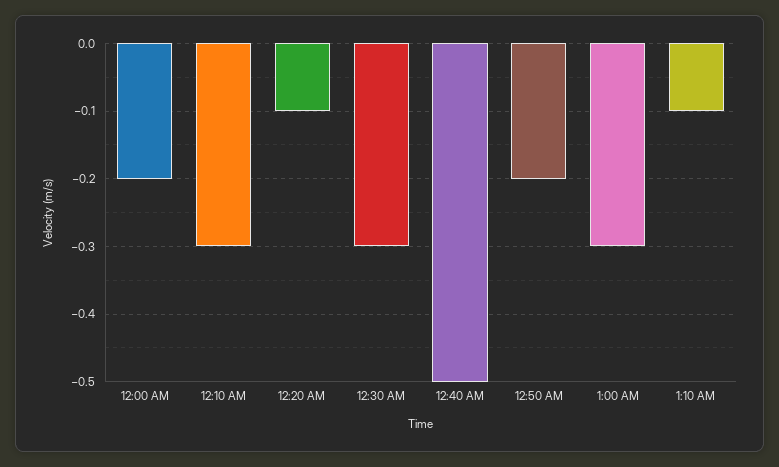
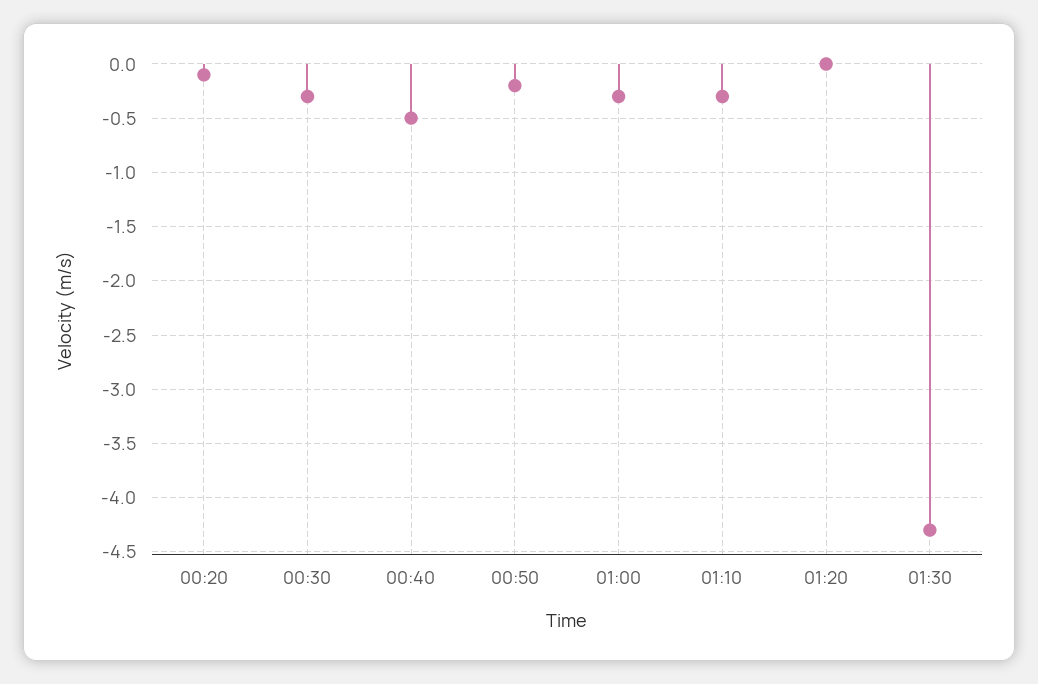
12:00 AM: -0.2 -> none
12:10 AM: -0.3 -> none
1:10 AM: -0.1 -> -0.3
01:20: none -> 0
01:30: none -> -4.3

